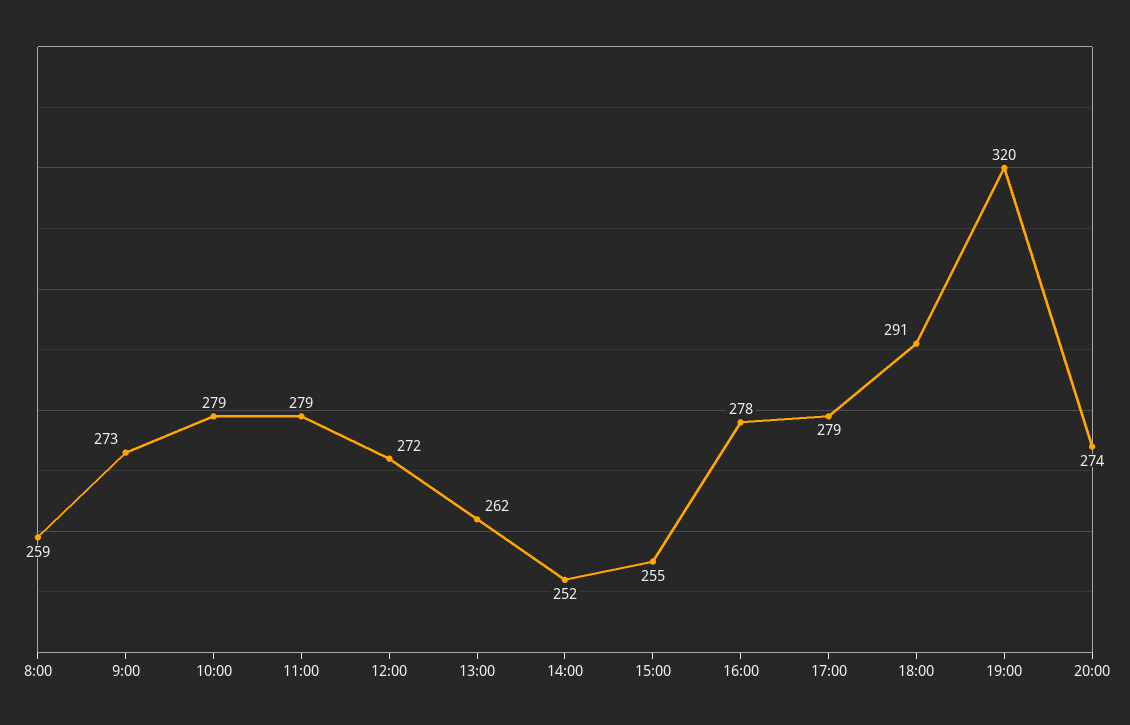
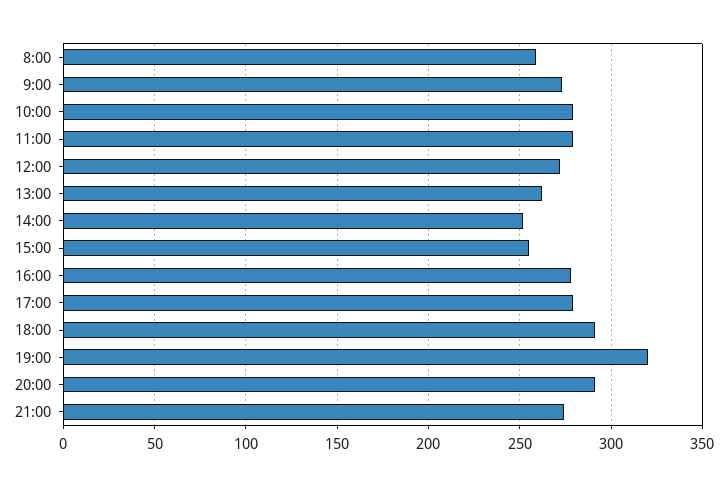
20:00: 274 -> 290
21:00: none -> 275

